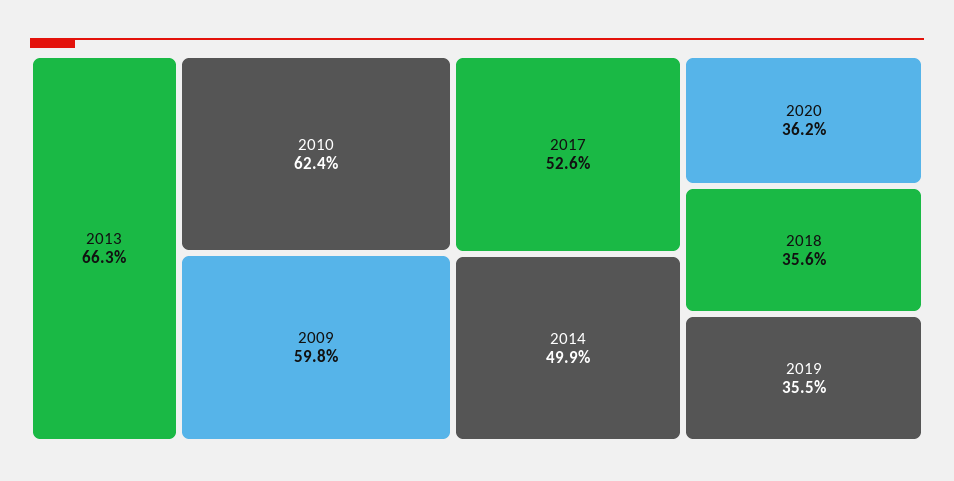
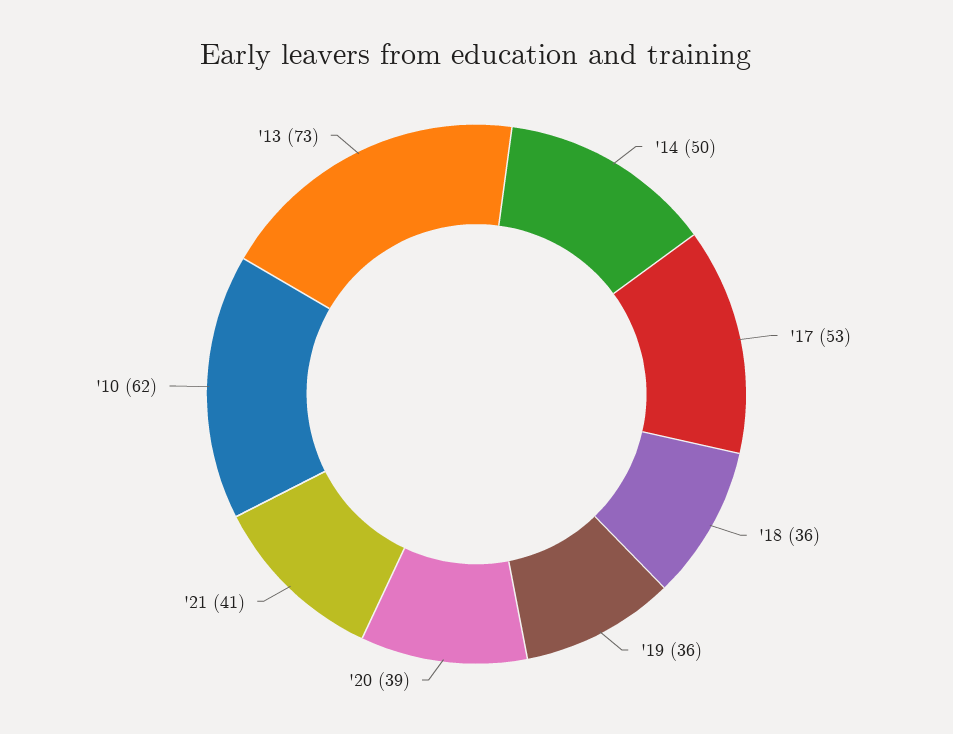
2013: 66.3 -> 73
2009: 59.8 -> none
2020: 36.2 -> 39
'21: none -> 41

